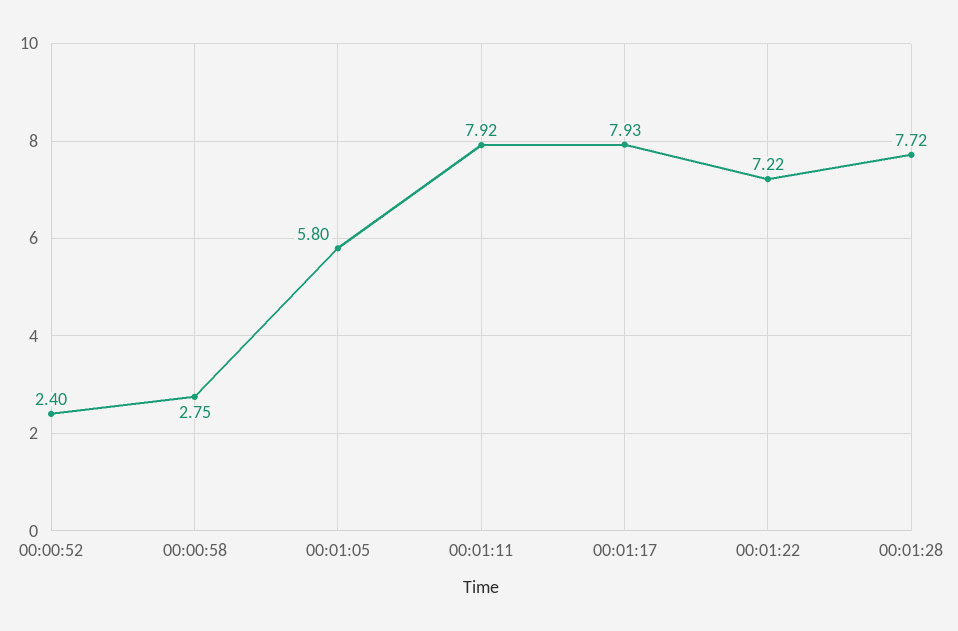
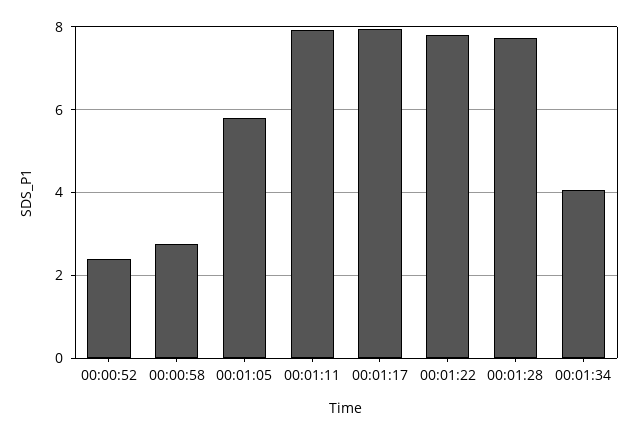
00:01:22: 7.22 -> 7.8
00:01:34: none -> 4

